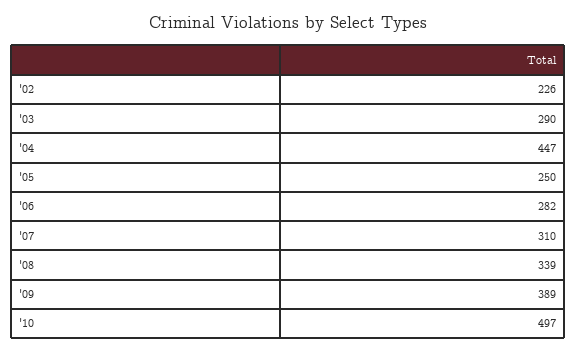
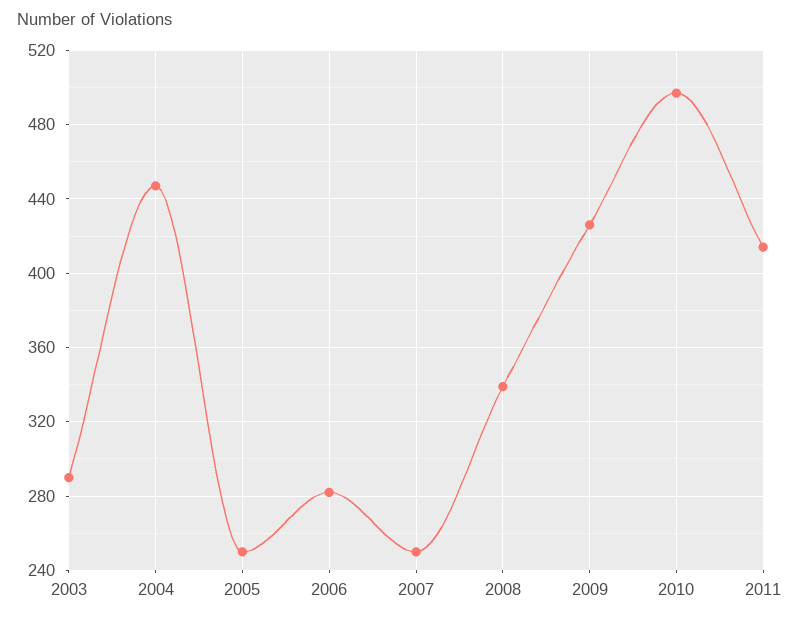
'02: 226 -> none
'07: 310 -> 250
'09: 389 -> 425
2011: none -> 415

